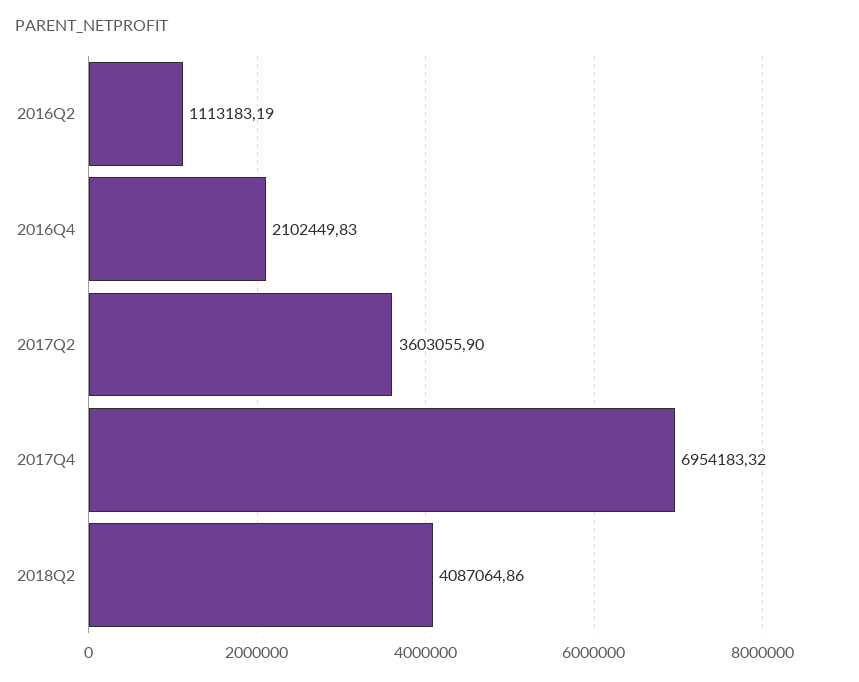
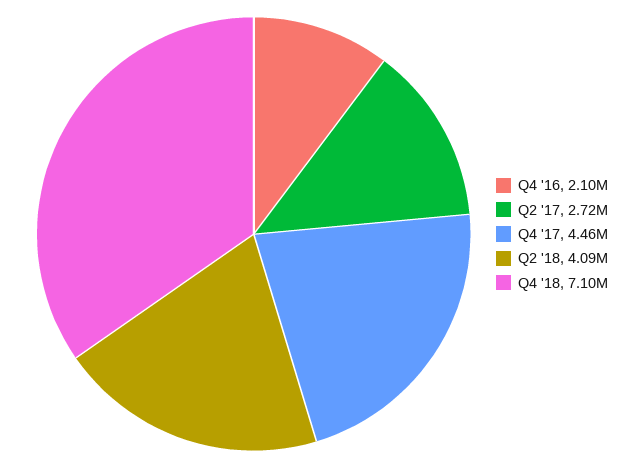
2016Q2: 1113183.19 -> none
2017Q2: 3603055.9 -> 2720000
2017Q4: 6954183.32 -> 4460000
Q4 '18: none -> 7100000

